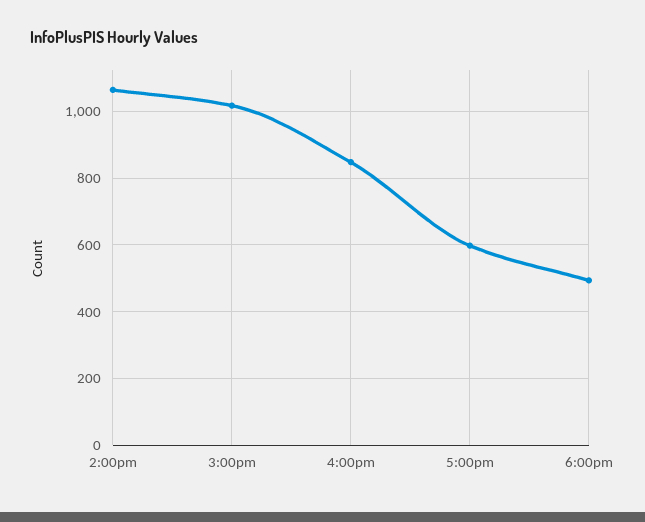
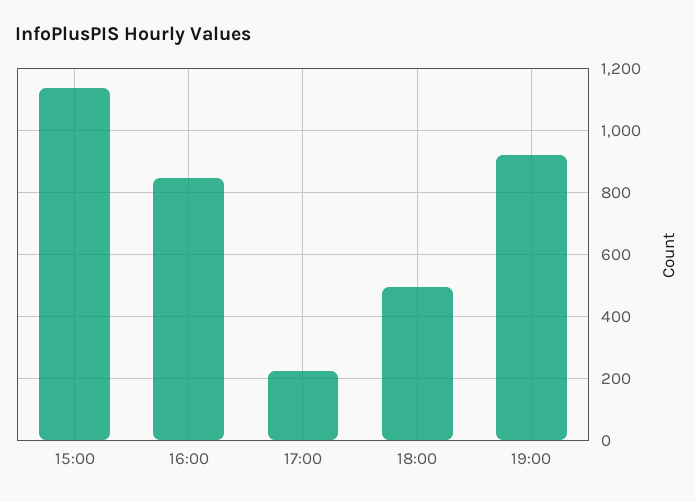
2:00pm: 1060 -> none
3:00pm: 1020 -> 1140
5:00pm: 600 -> 220
19:00: none -> 920

